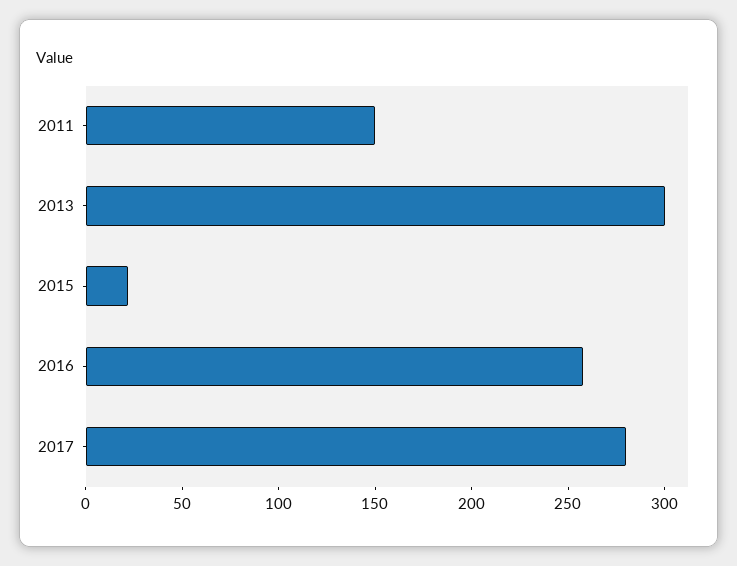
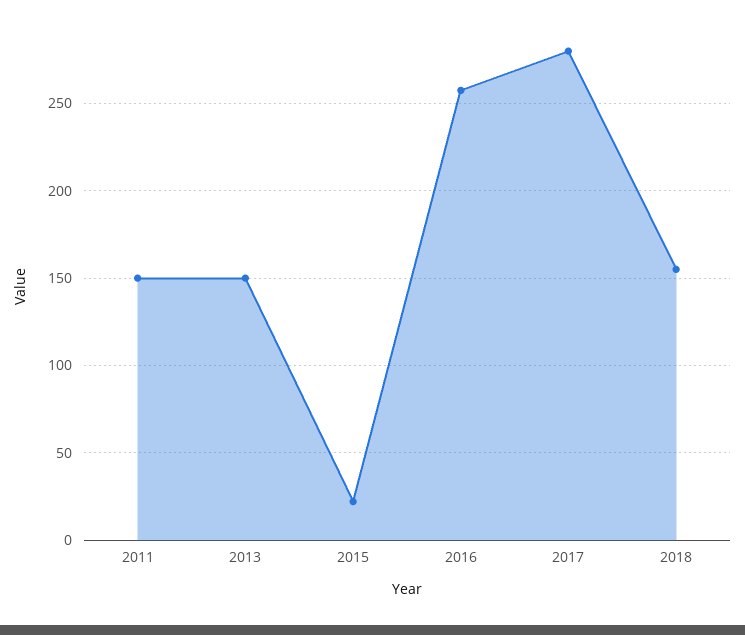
2013: 300 -> 150
2018: none -> 155

